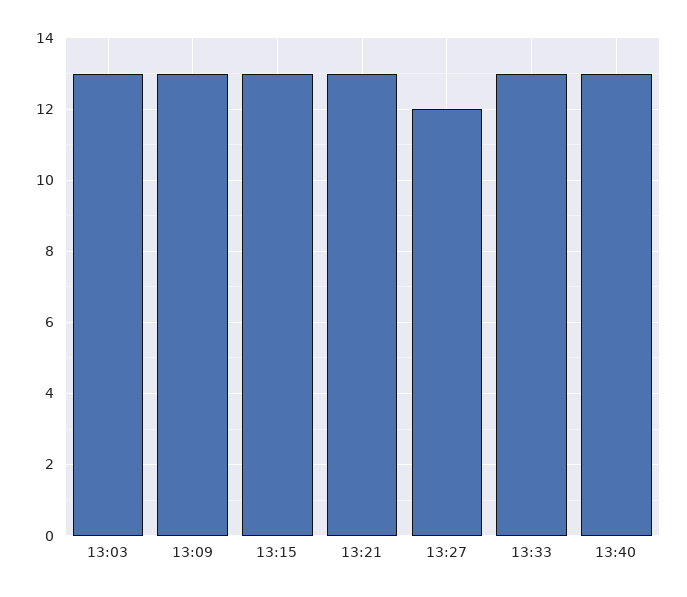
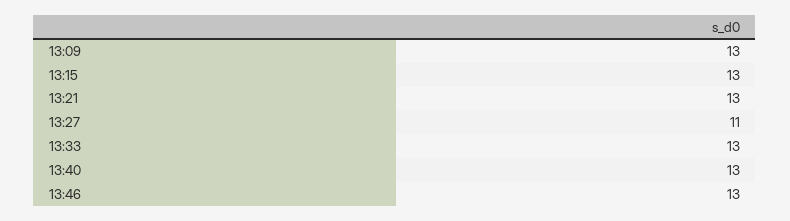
13:03: 13 -> none
13:27: 12 -> 11
13:46: none -> 13

